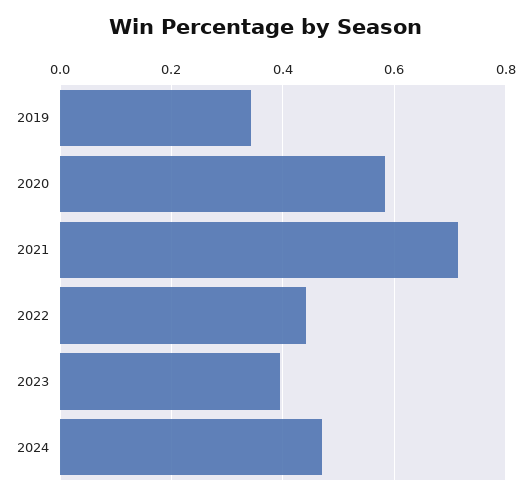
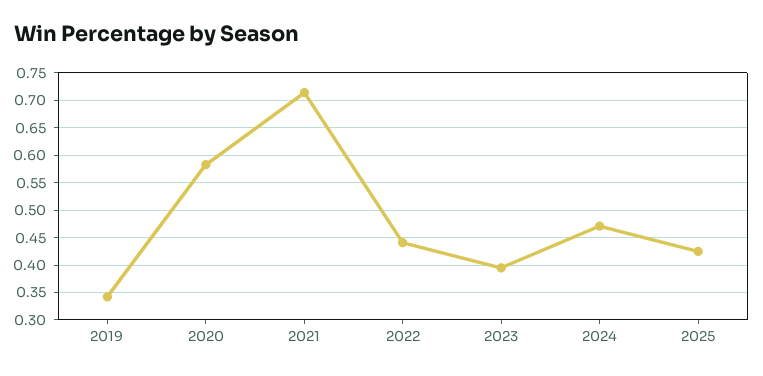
2025: none -> 0.425

